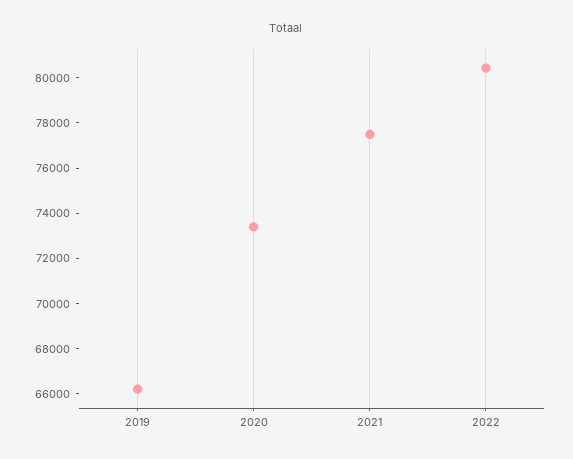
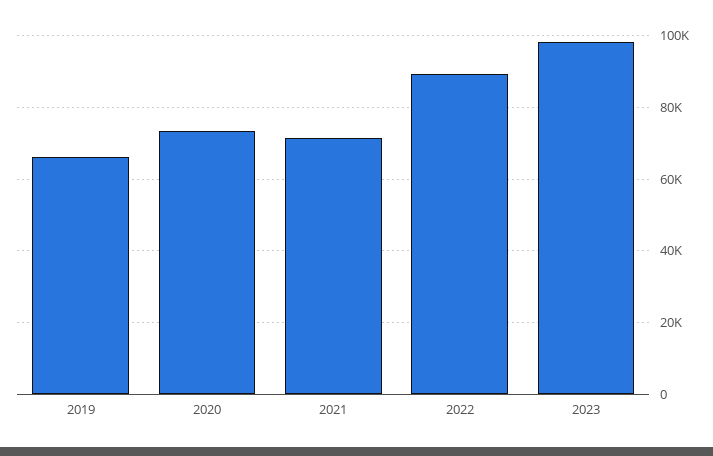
2021: 77500 -> 72000
2022: 80500 -> 90000
2023: none -> 98000

